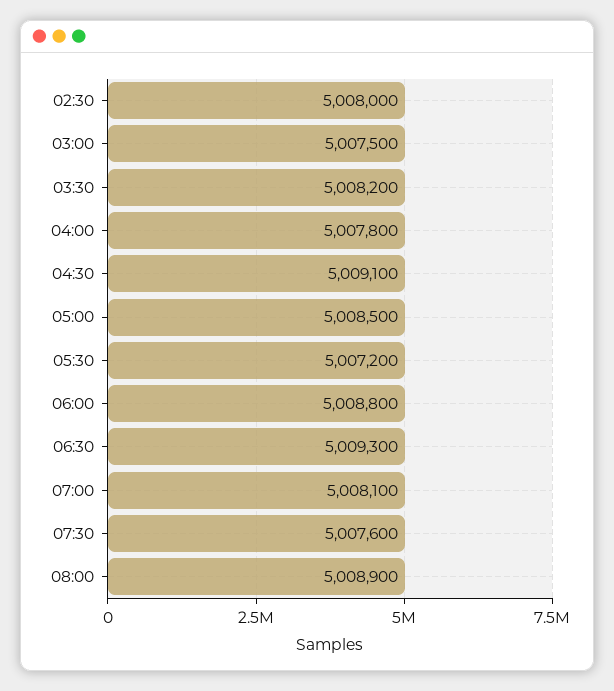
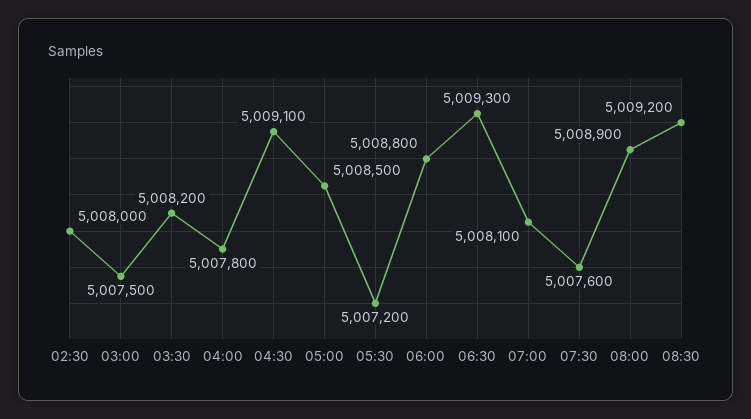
08:30: none -> 5009200

